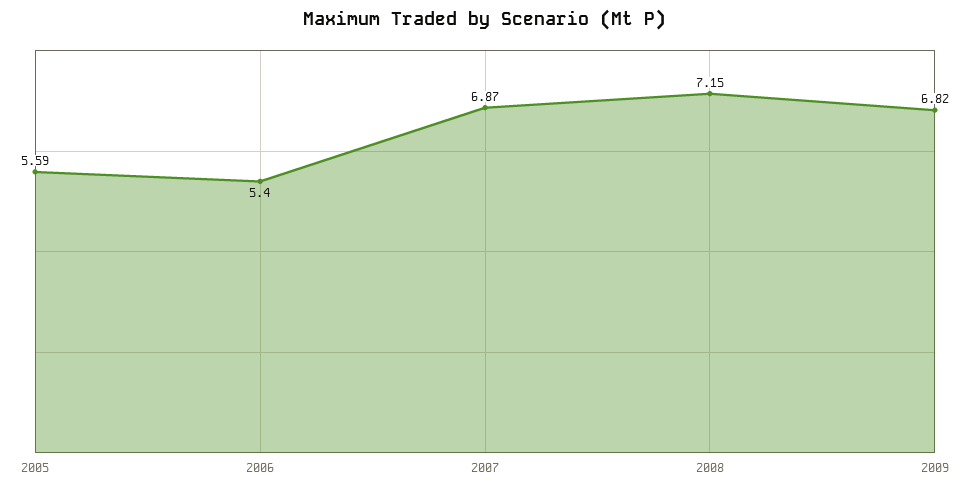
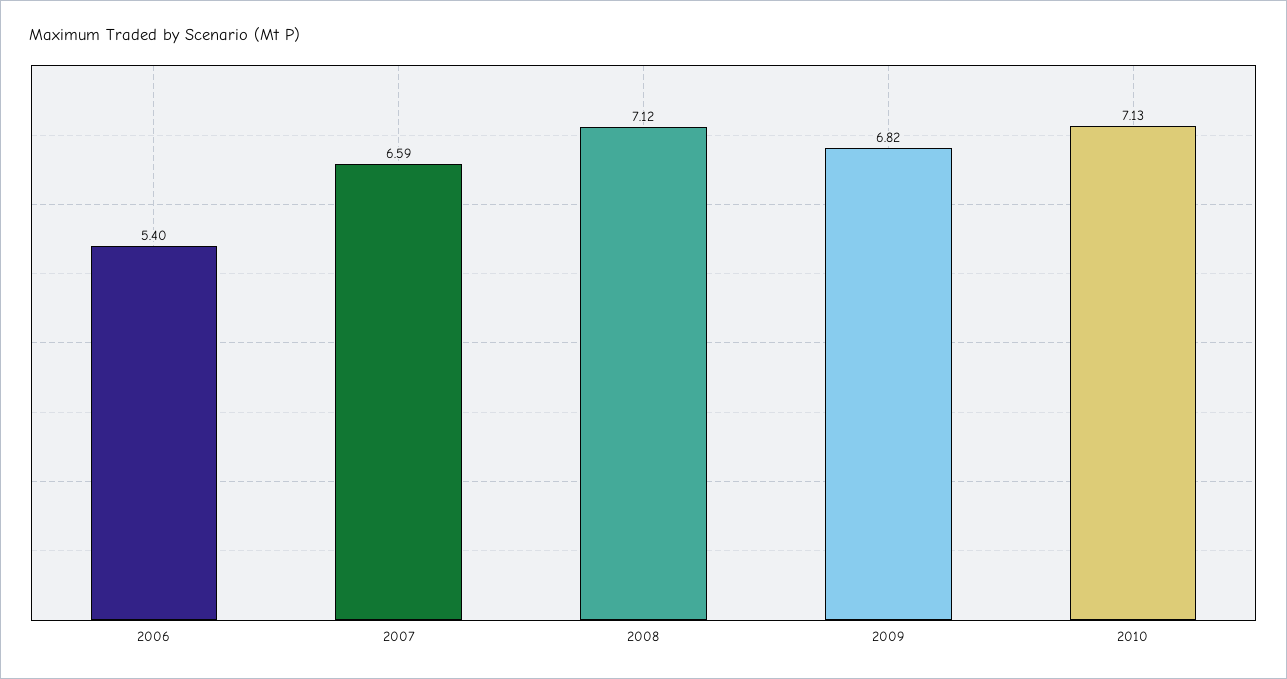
2005: 5.59 -> none
2007: 6.87 -> 6.59
2008: 7.15 -> 7.12
2010: none -> 7.13

